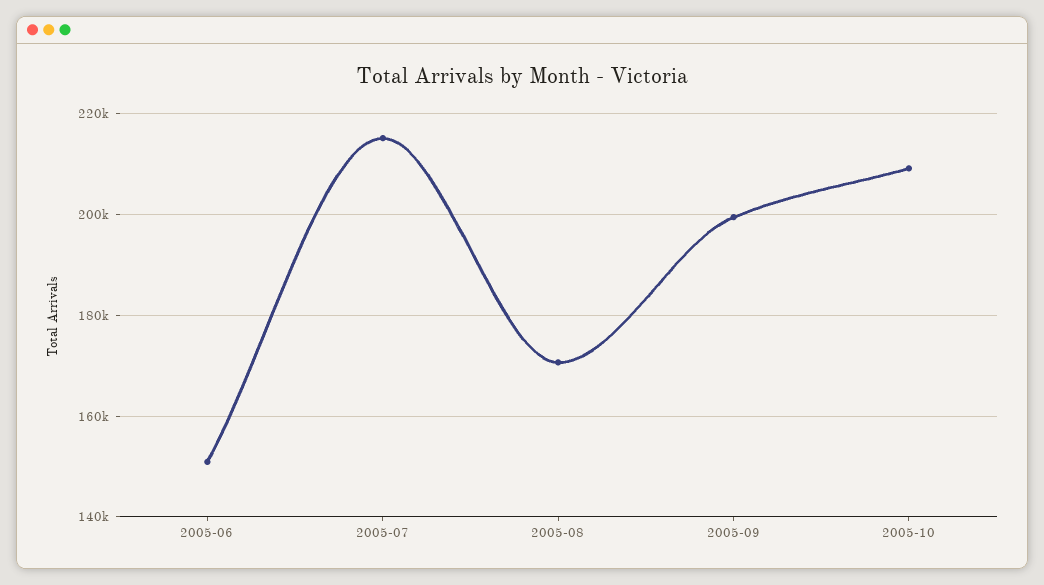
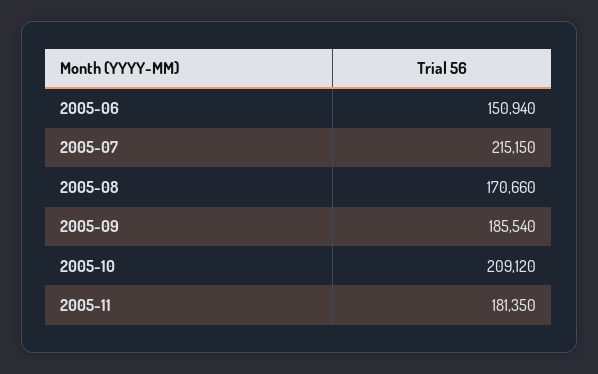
2005-09: 200000 -> 185540
2005-11: none -> 181350

